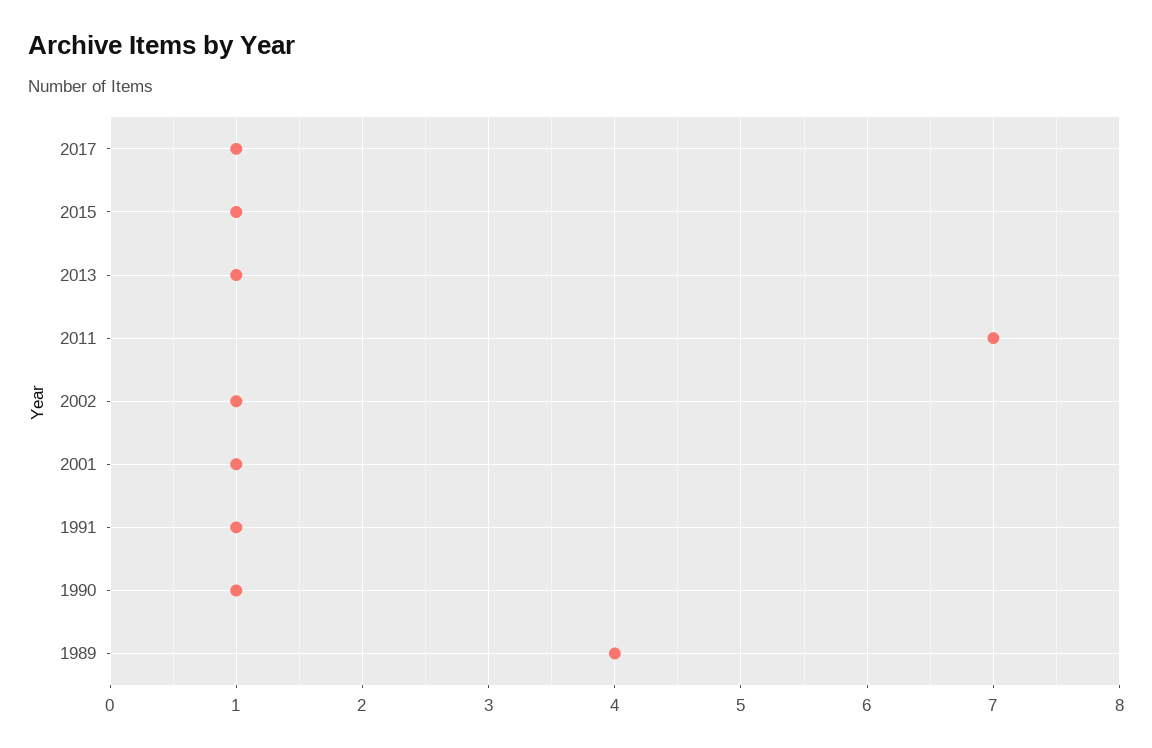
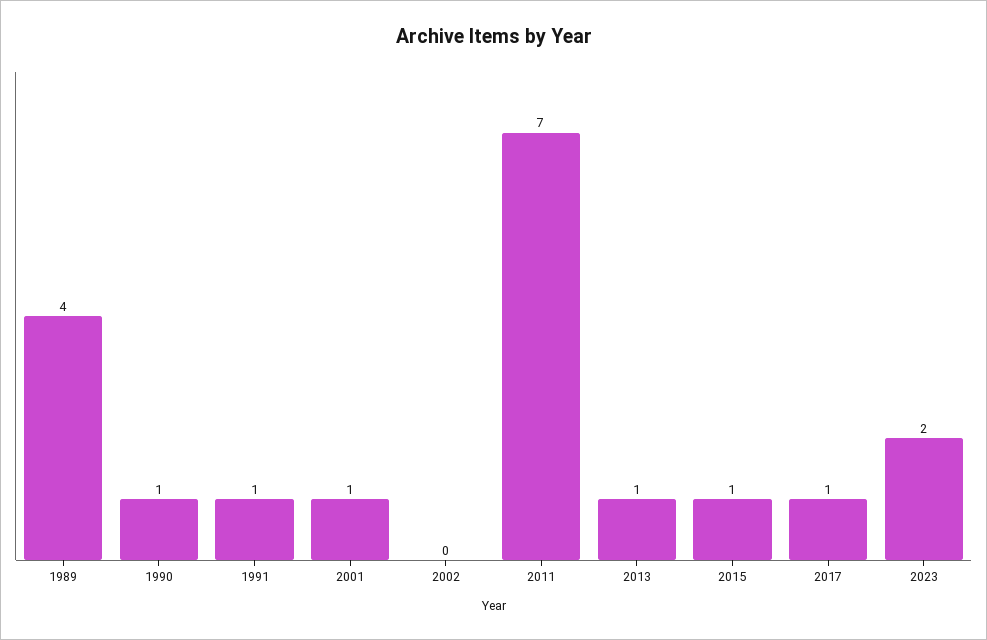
2002: 1 -> 0
2023: none -> 2

